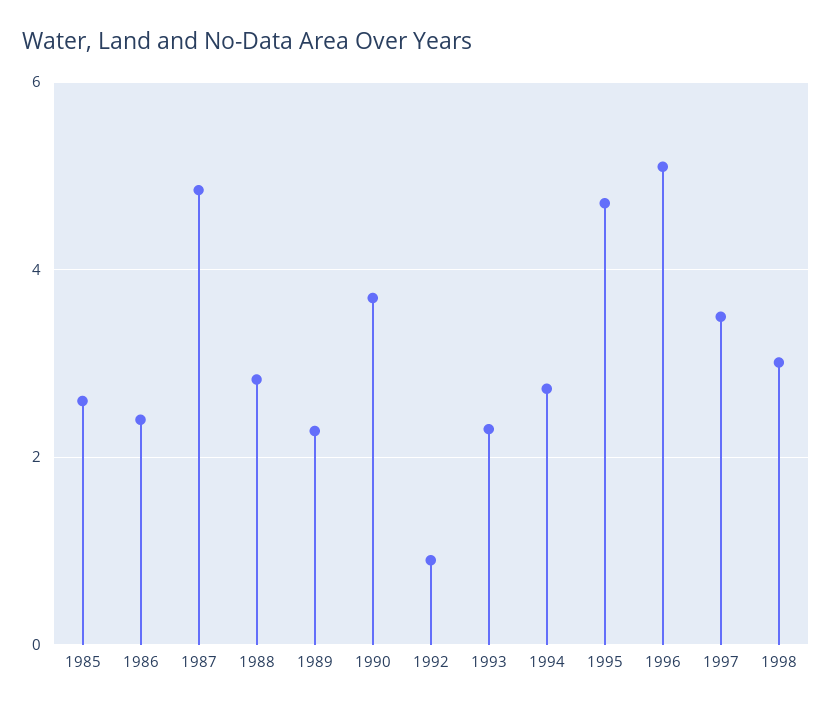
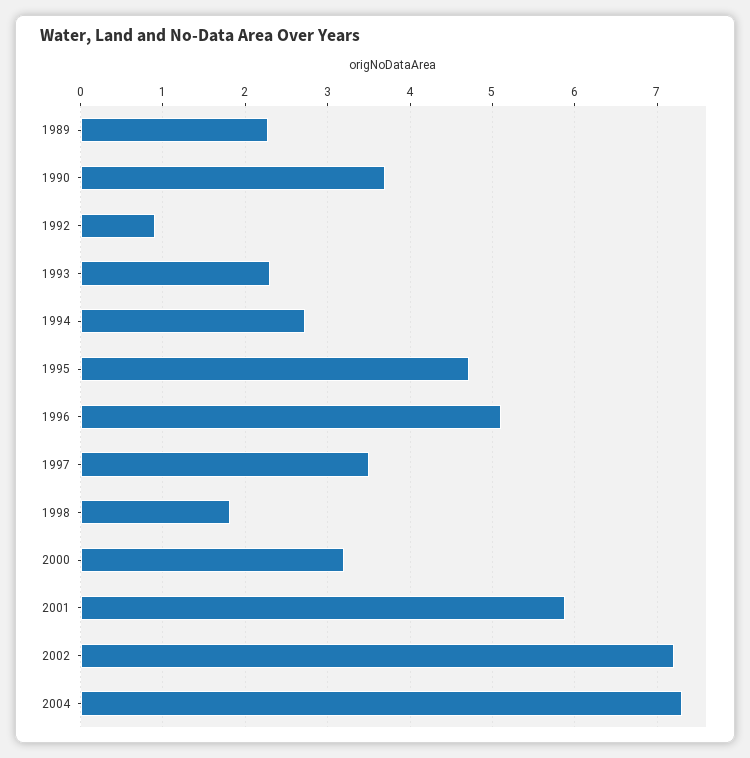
1985: 2.6 -> none
1986: 2.4 -> none
1987: 4.8 -> none
1988: 2.8 -> none
1998: 3 -> 1.8
2000: none -> 3.2
2001: none -> 5.9
2002: none -> 7.2
2004: none -> 7.3

